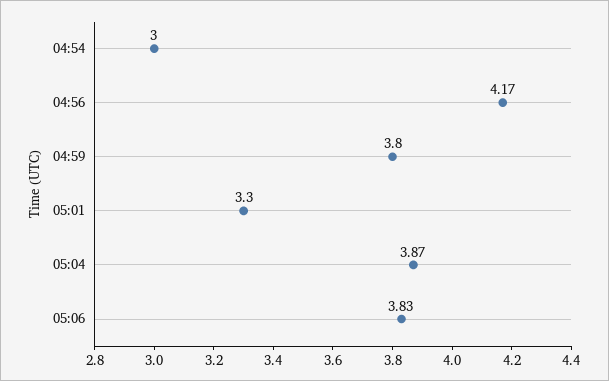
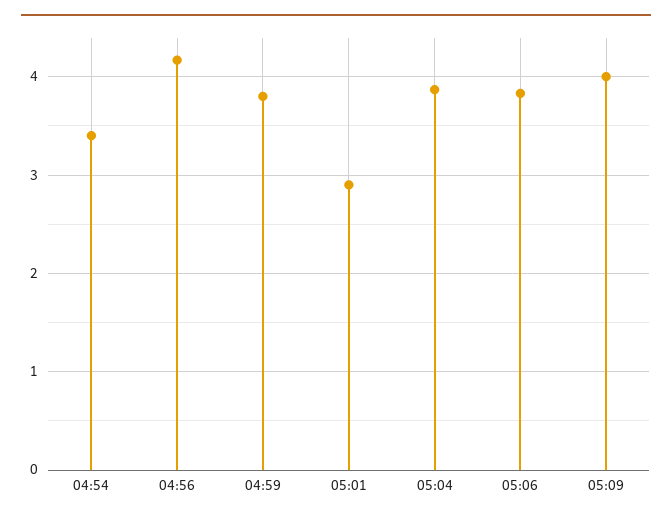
04:54: 3 -> 3.4
05:01: 3.3 -> 2.9
05:09: none -> 4

